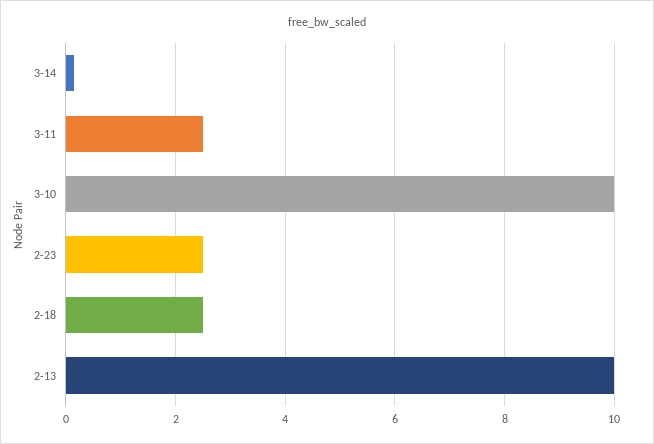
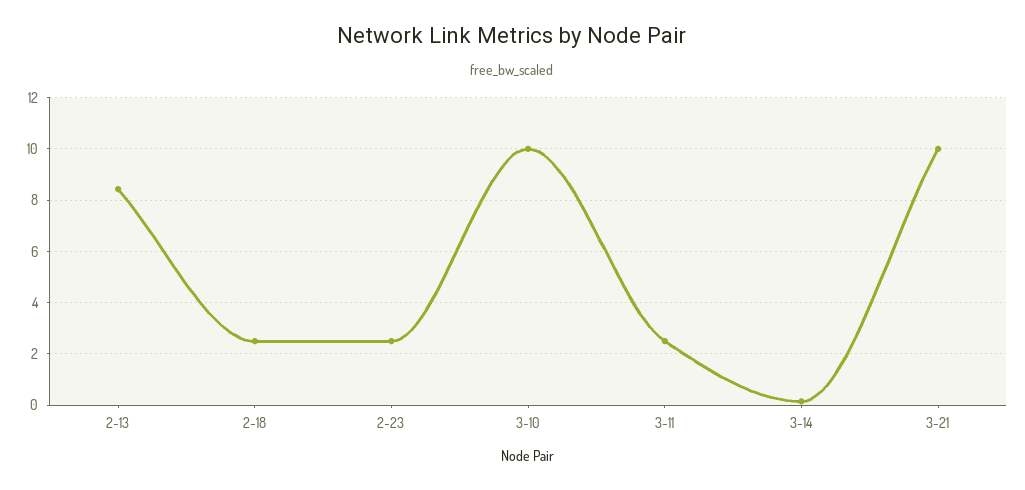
2-13: 10 -> 8.5
3-21: none -> 10

